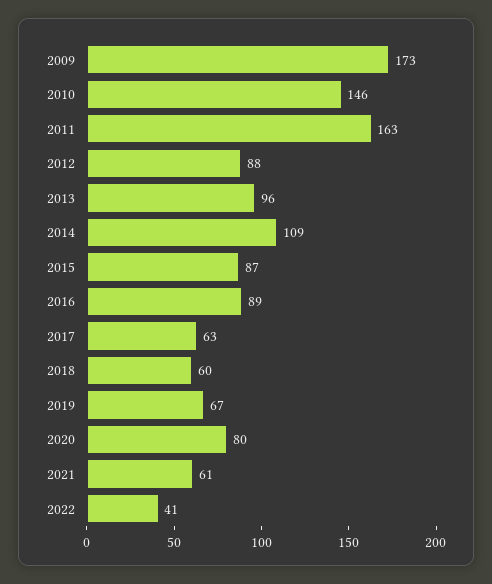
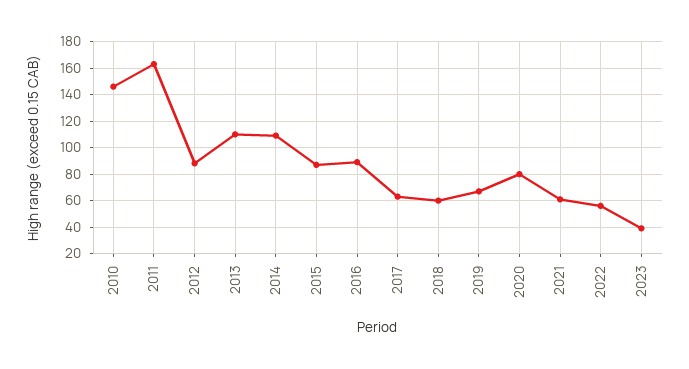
2009: 173 -> none
2013: 96 -> 110
2022: 41 -> 55
2023: none -> 40

